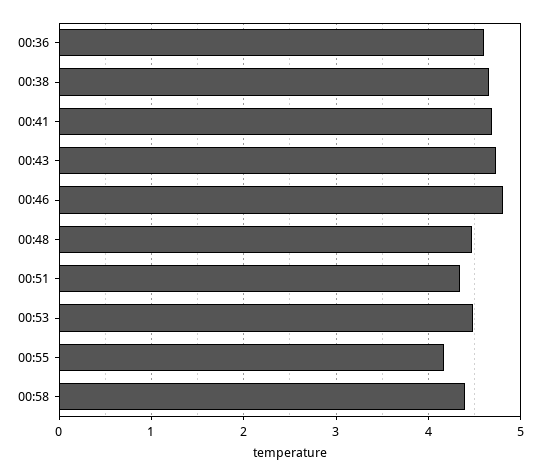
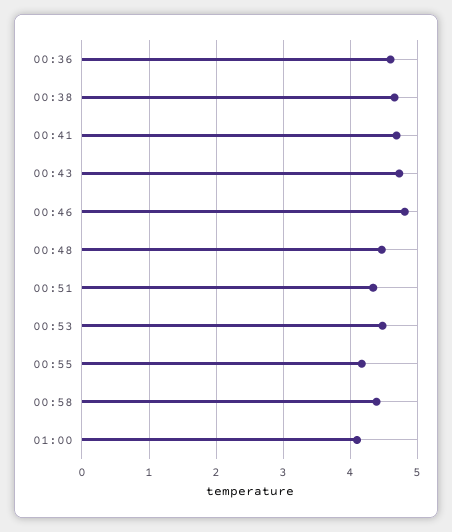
01:00: none -> 4.1

